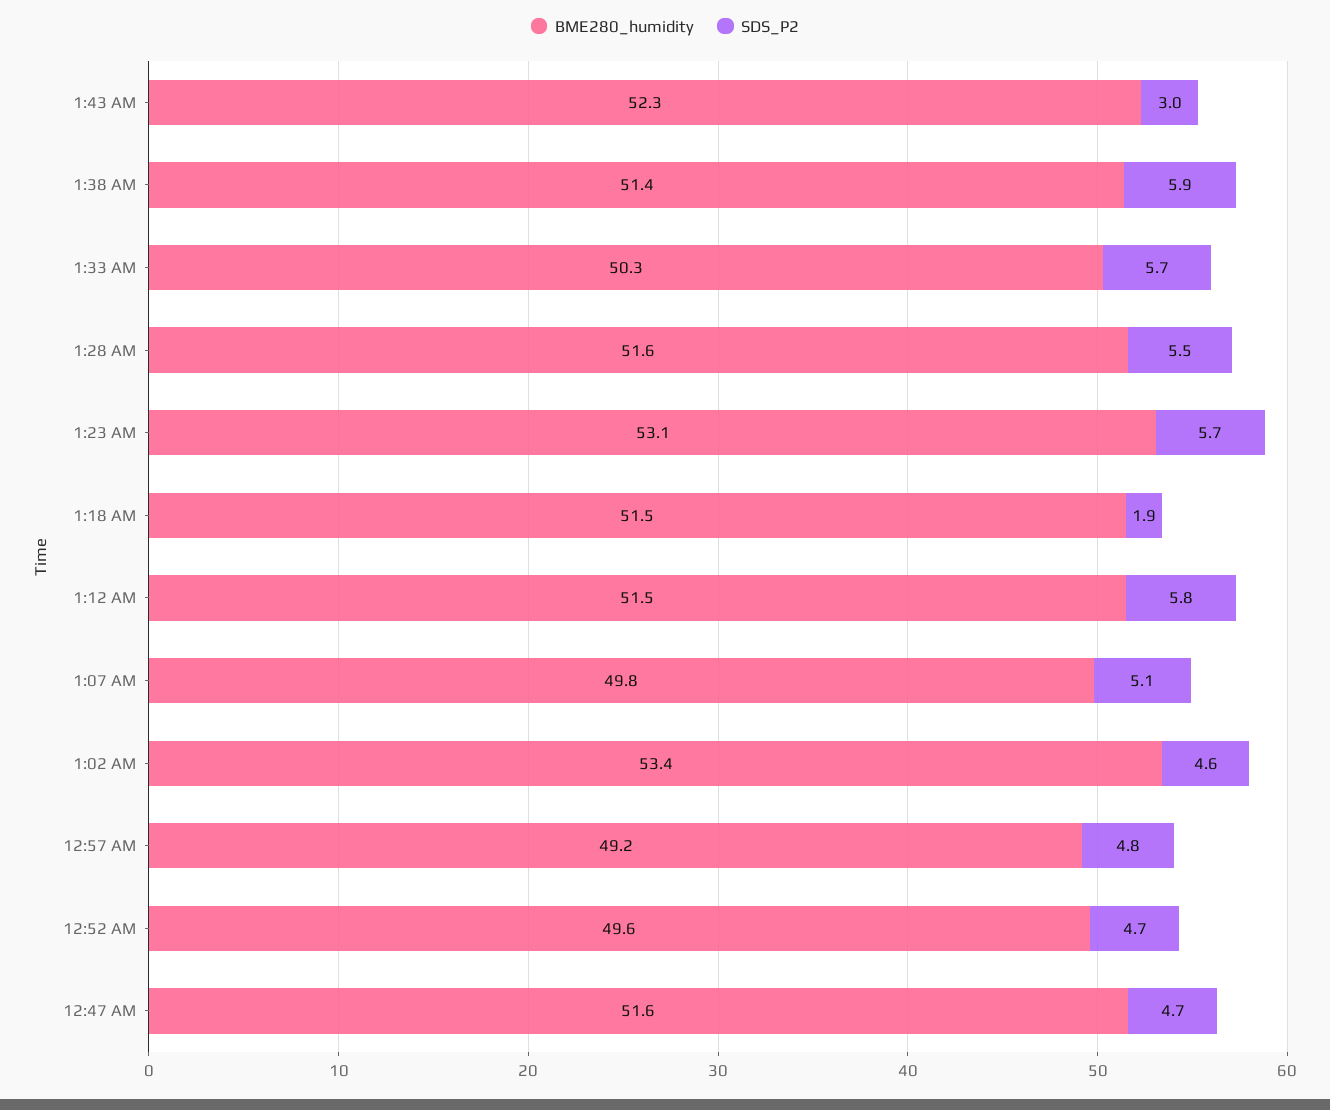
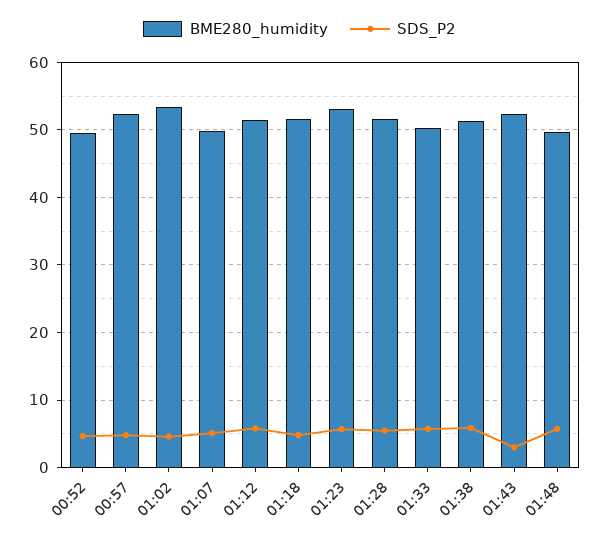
SDS_P2, 1:18 AM: 1.9 -> 5
BME280_humidity, 12:57 AM: 49.2 -> 52
BME280_humidity, 12:47 AM: 51.6 -> none
SDS_P2, 12:47 AM: 4.7 -> none
BME280_humidity, 01:48: none -> 50
SDS_P2, 01:48: none -> 6

